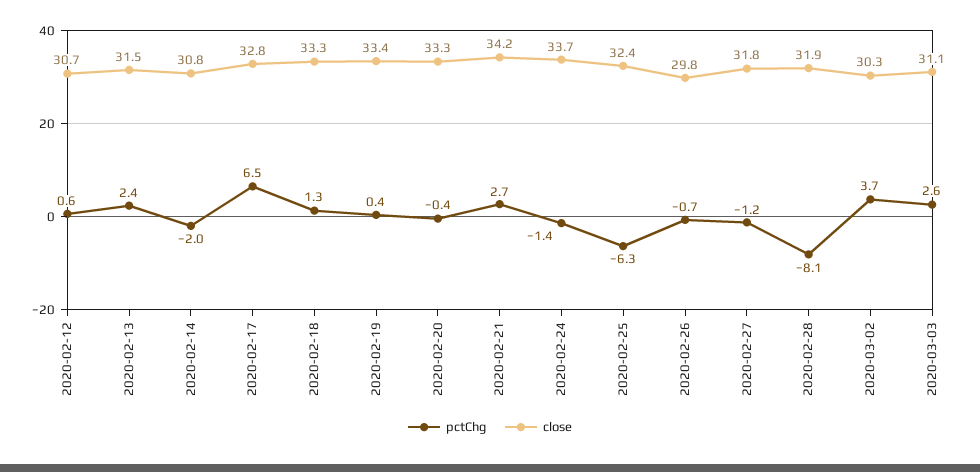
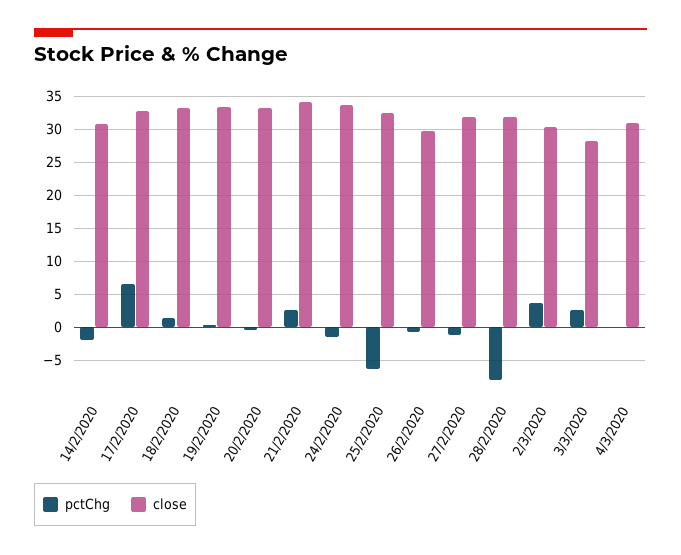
pctChg, 2020-02-12: 0.6 -> none
close, 2020-02-12: 30.7 -> none
pctChg, 2020-02-13: 2.4 -> none
close, 2020-02-13: 31.5 -> none
close, 2020-03-03: 31.1 -> 28
pctChg, 4/3/2020: none -> 0
close, 4/3/2020: none -> 31

